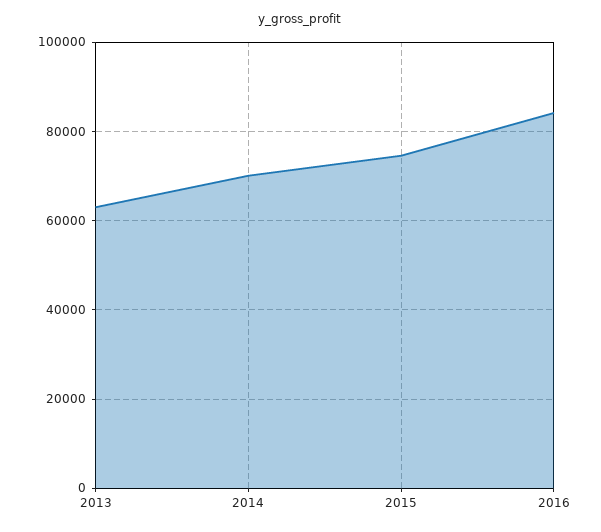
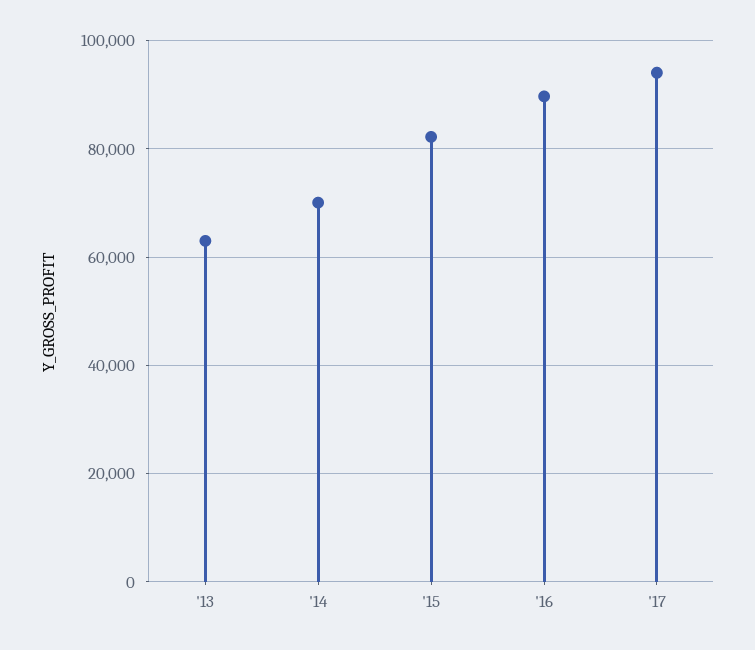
2015: 74000 -> 82000
2016: 84000 -> 90000
'17: none -> 94000

